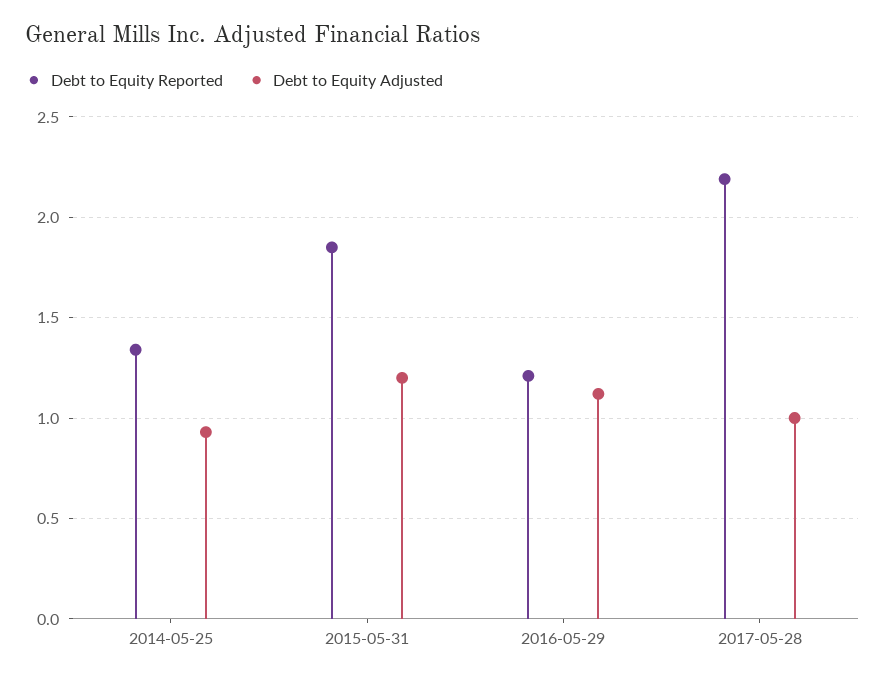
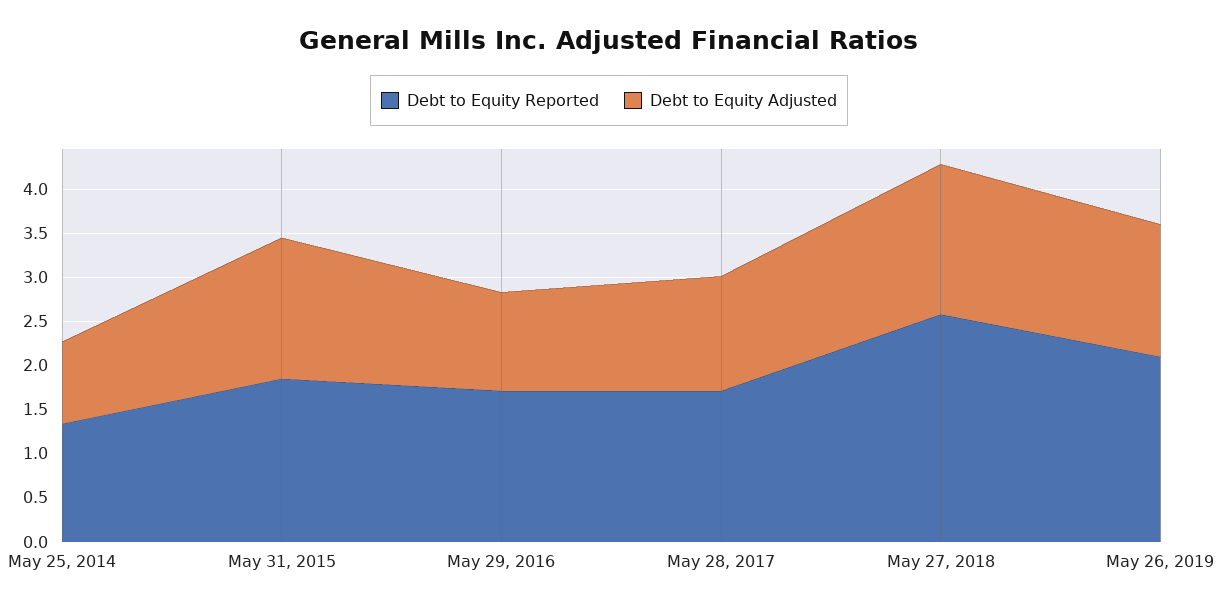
Debt to Equity Adjusted, 2015-05-31: 1.2 -> 1.6
Debt to Equity Reported, 2016-05-29: 1.2 -> 1.7
Debt to Equity Reported, 2017-05-28: 2.2 -> 1.7
Debt to Equity Adjusted, 2017-05-28: 1 -> 1.3
Debt to Equity Reported, May 27, 2018: none -> 2.6
Debt to Equity Adjusted, May 27, 2018: none -> 1.7
Debt to Equity Reported, May 26, 2019: none -> 2.1
Debt to Equity Adjusted, May 26, 2019: none -> 1.5

